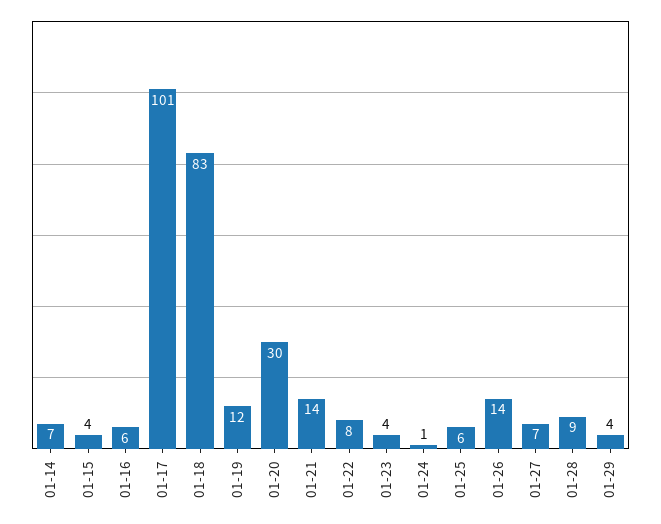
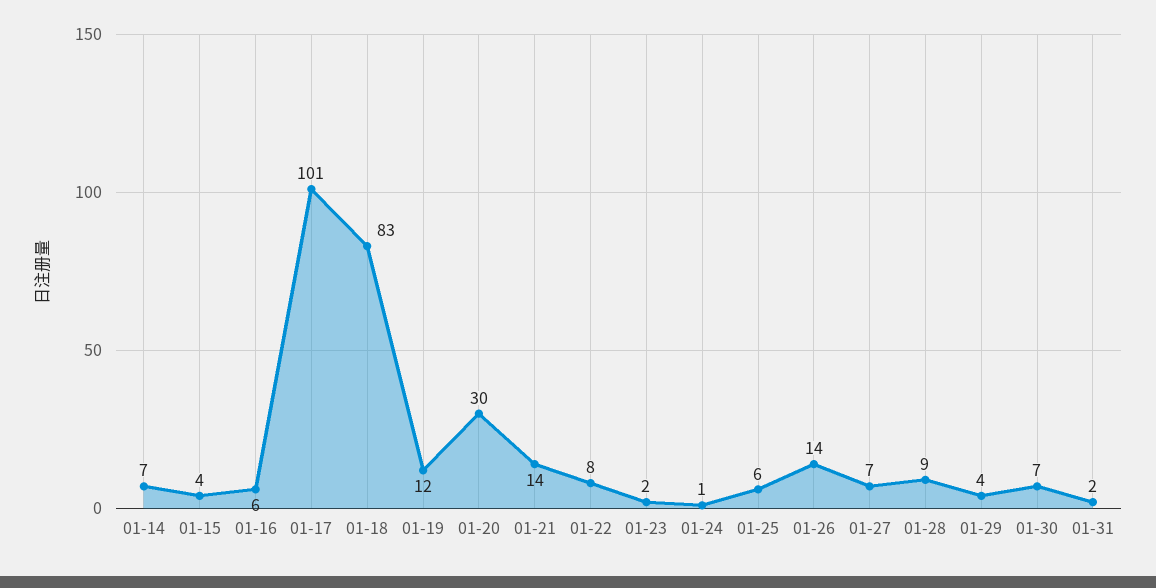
01-23: 4 -> 2
01-30: none -> 7
01-31: none -> 2

